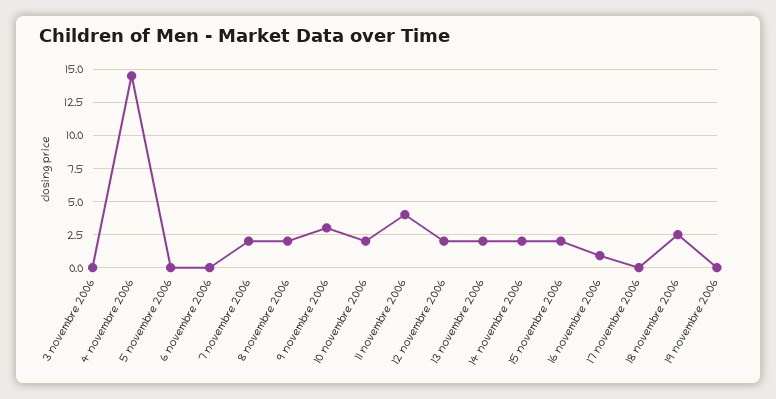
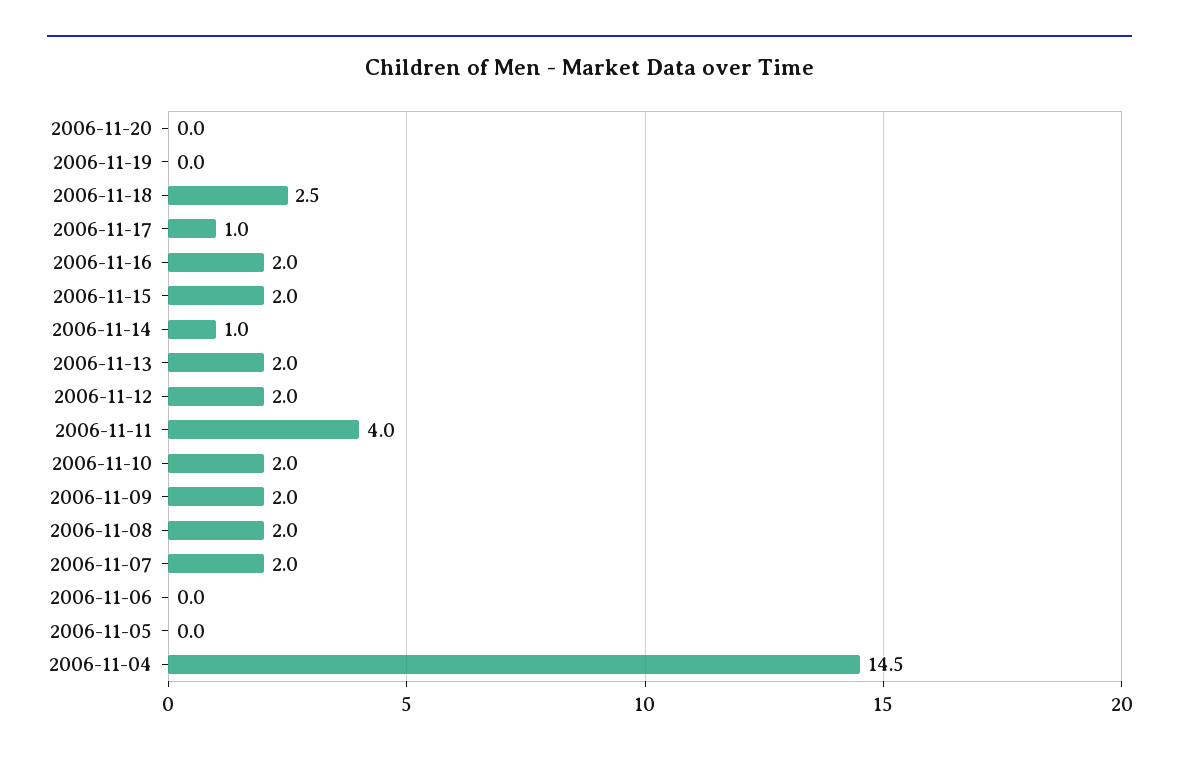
3 novembre 2006: 0 -> none
9 novembre 2006: 3 -> 2
14 novembre 2006: 2 -> 1
16 novembre 2006: 1 -> 2
17 novembre 2006: 0 -> 1
2006-11-20: none -> 0

